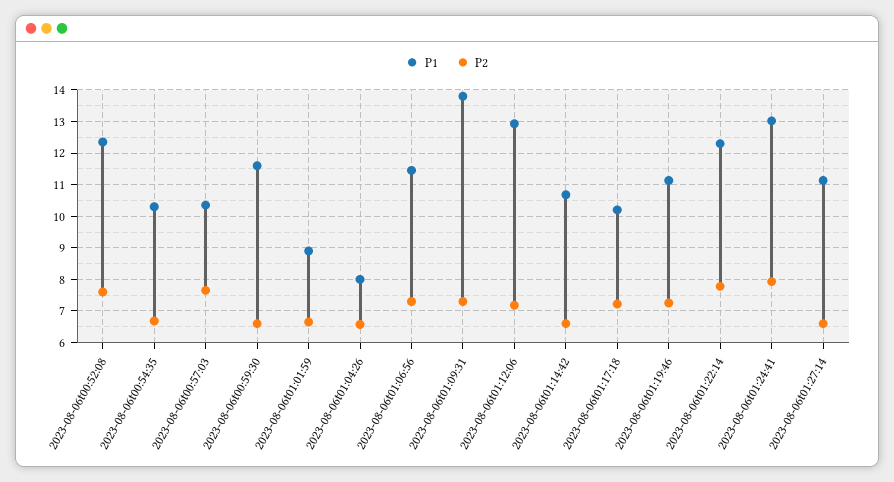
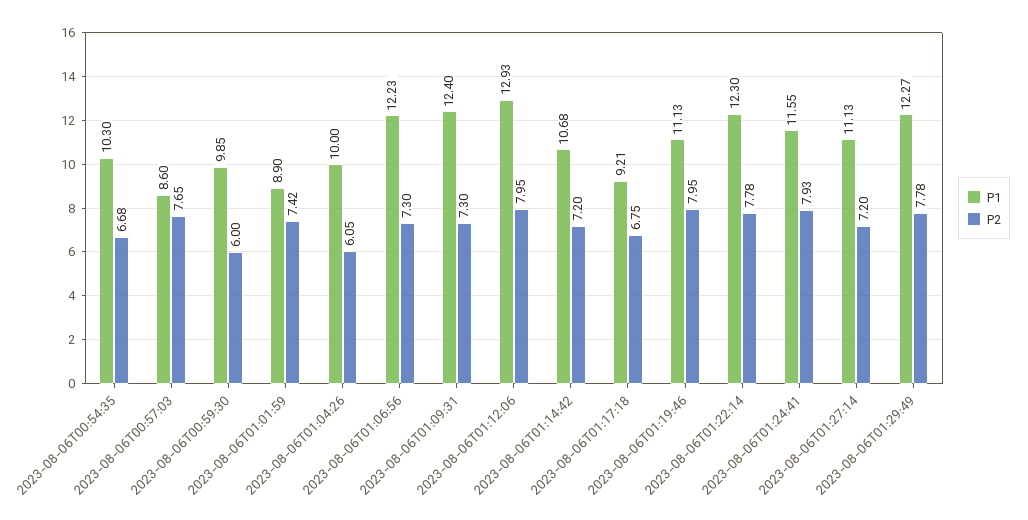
P1, 2023-08-06t00:52:08: 12.4 -> none
P2, 2023-08-06t00:52:08: 7.6 -> none
P1, 2023-08-06t00:57:03: 10.4 -> 8.6
P1, 2023-08-06t00:59:30: 11.6 -> 9.85
P2, 2023-08-06t00:59:30: 6.6 -> 6
P2, 2023-08-06t01:01:59: 6.6 -> 7.42
P1, 2023-08-06t01:04:26: 8 -> 10
P2, 2023-08-06t01:04:26: 6.6 -> 6.05
P1, 2023-08-06t01:06:56: 11.4 -> 12.23
P1, 2023-08-06t01:09:31: 13.8 -> 12.4
P2, 2023-08-06t01:12:06: 7.2 -> 7.95
P2, 2023-08-06t01:14:42: 6.6 -> 7.2
P1, 2023-08-06t01:17:18: 10.2 -> 9.21
P2, 2023-08-06t01:17:18: 7.2 -> 6.75
P2, 2023-08-06t01:19:46: 7.2 -> 7.95
P1, 2023-08-06t01:24:41: 13 -> 11.55
P2, 2023-08-06t01:27:14: 6.6 -> 7.2
P1, 2023-08-06T01:29:49: none -> 12.27
P2, 2023-08-06T01:29:49: none -> 7.78

